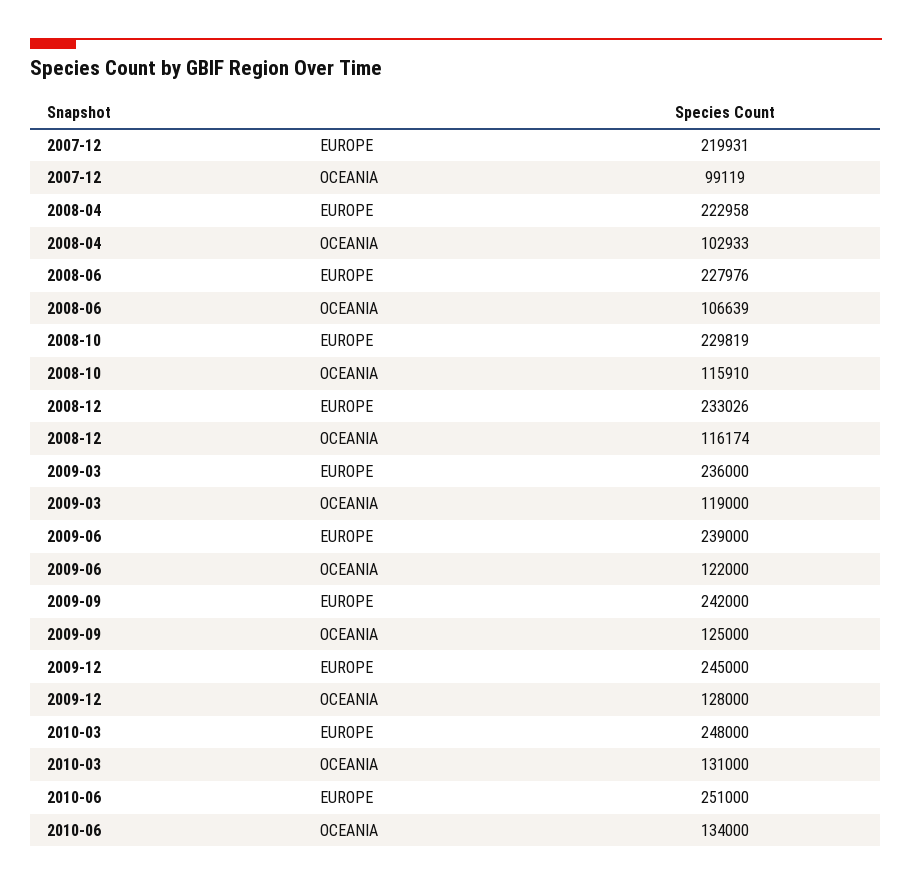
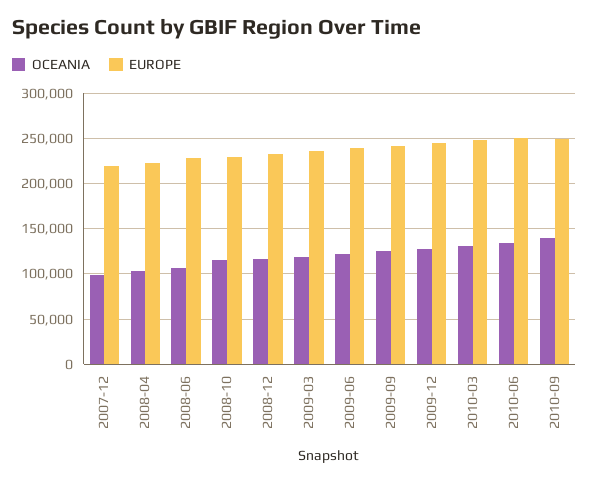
OCEANIA, 2010-09: none -> 140000
EUROPE, 2010-09: none -> 250000

